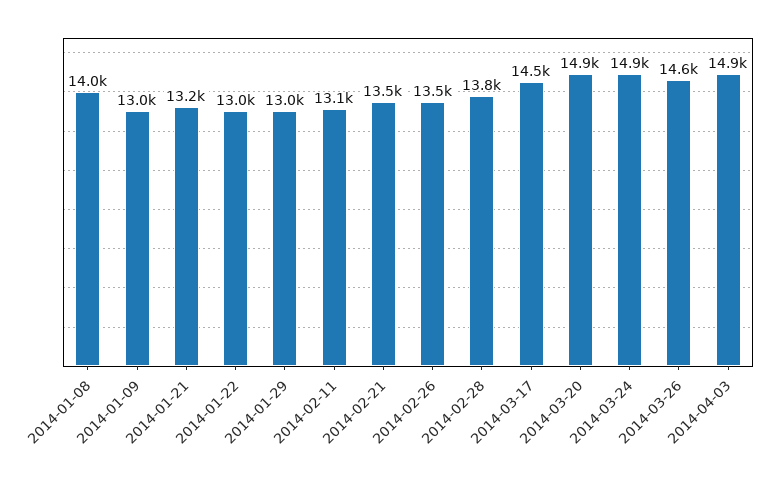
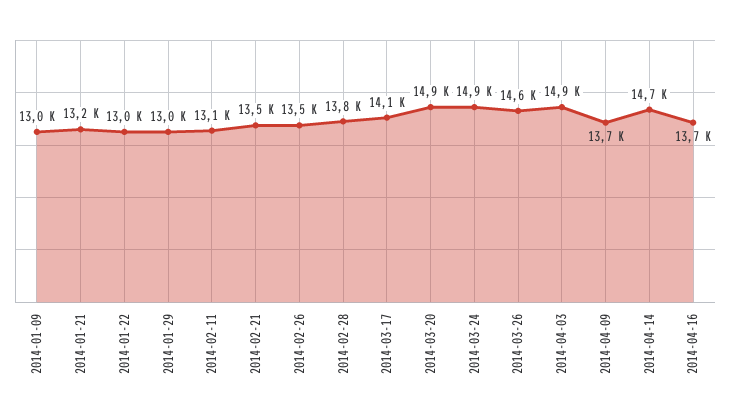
2014-01-08: 14000 -> none
2014-03-17: 14500 -> 14100
2014-04-09: none -> 13700
2014-04-14: none -> 14700
2014-04-16: none -> 13700

